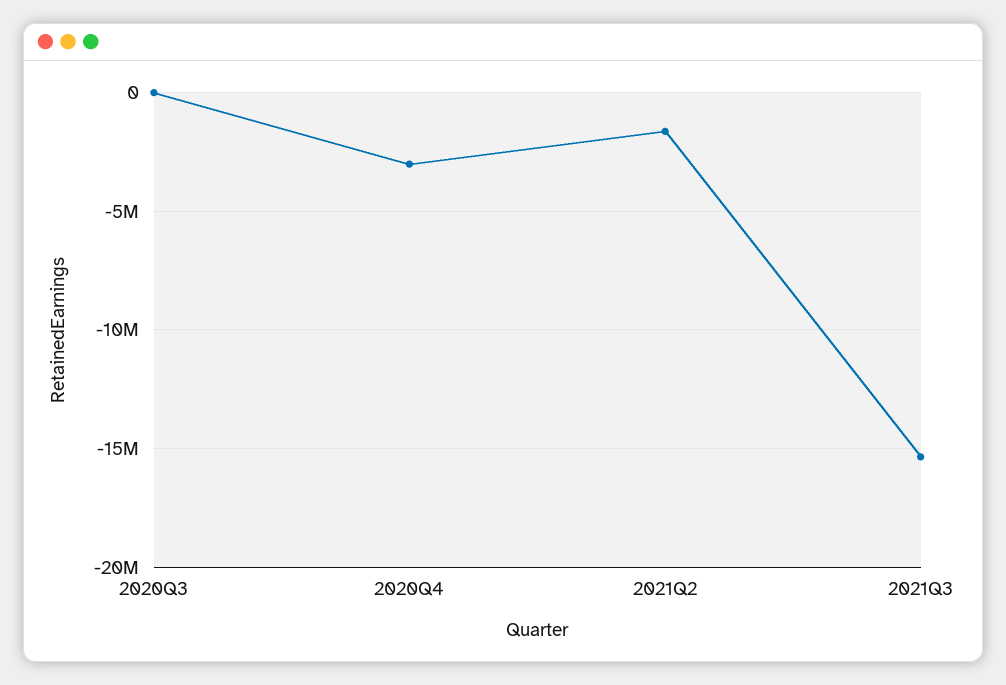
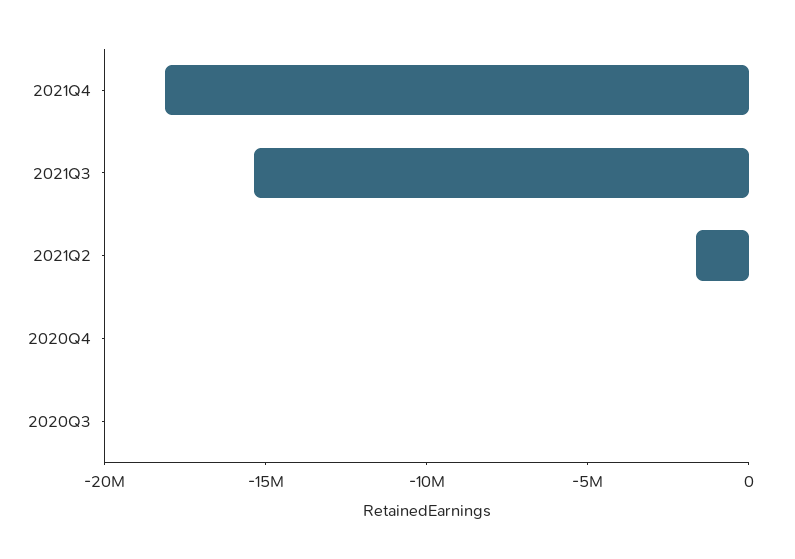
2020Q4: -3000000 -> 0
2021Q4: none -> -18000000

